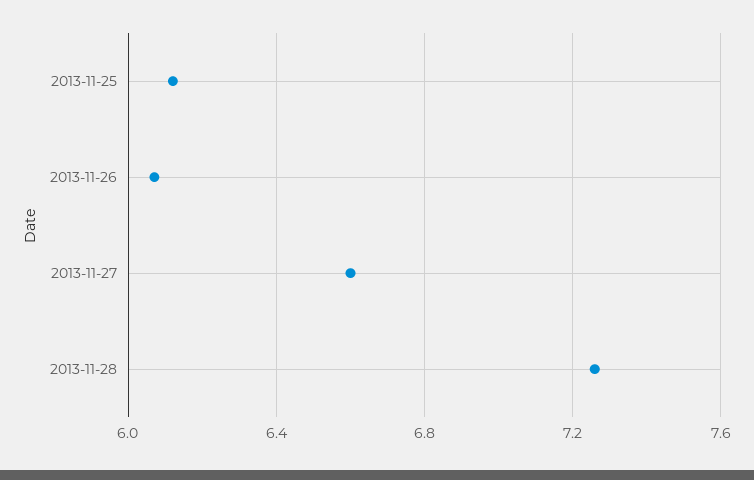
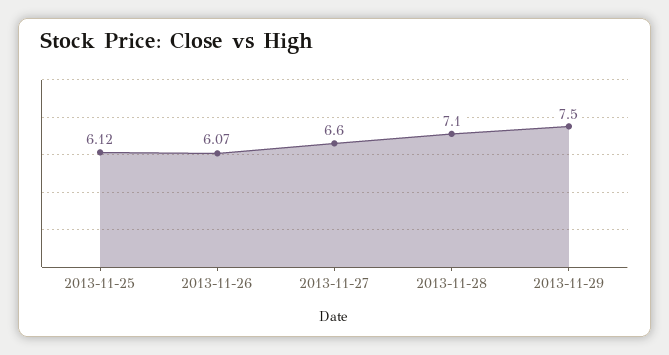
2013-11-28: 7.25 -> 7.1
2013-11-29: none -> 7.5

